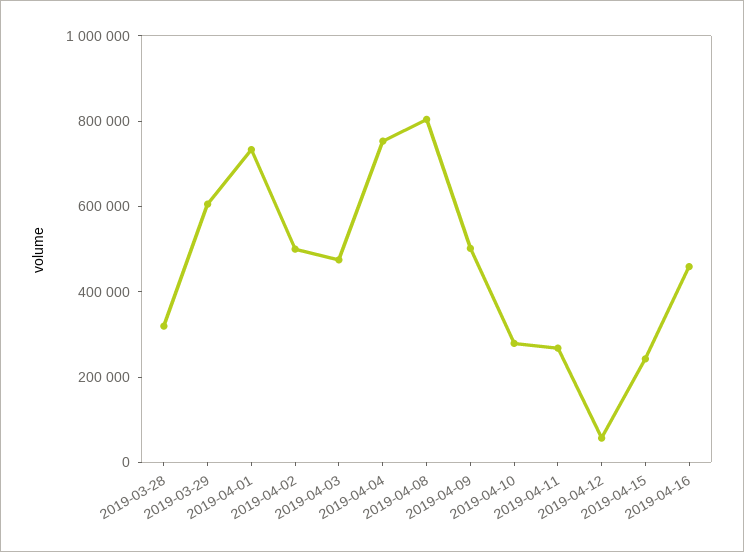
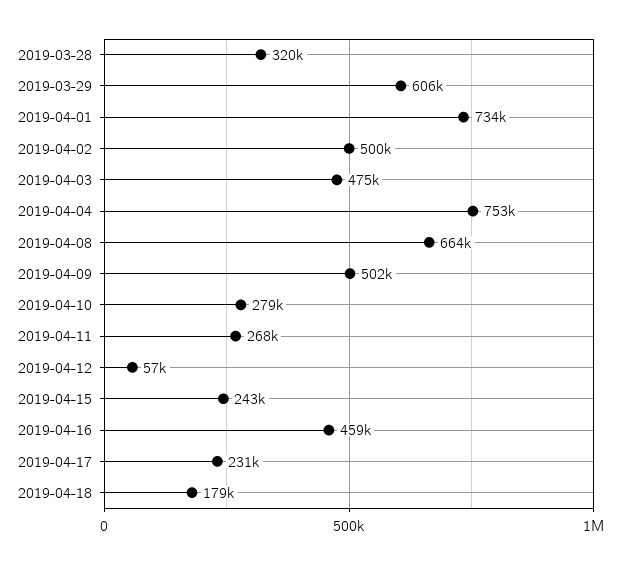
2019-04-08: 800000 -> 664000
2019-04-17: none -> 231000
2019-04-18: none -> 179000

